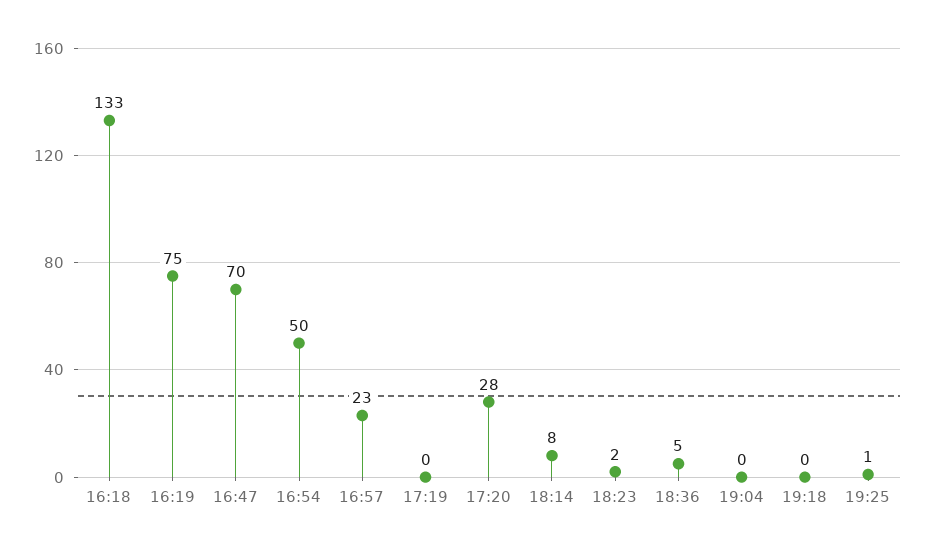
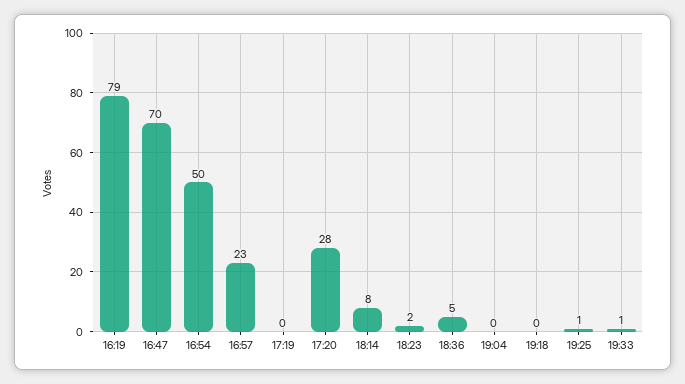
16:18: 133 -> none
16:19: 75 -> 79
19:33: none -> 1

